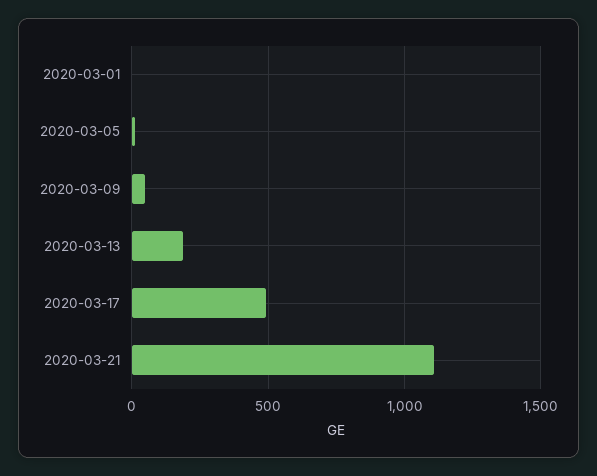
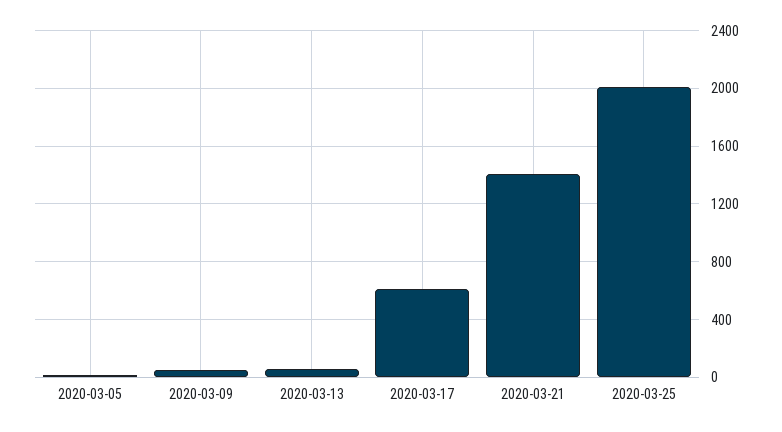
2020-03-01: 0 -> none
2020-03-13: 200 -> 50
2020-03-17: 500 -> 600
2020-03-21: 1100 -> 1400
2020-03-25: none -> 2000

